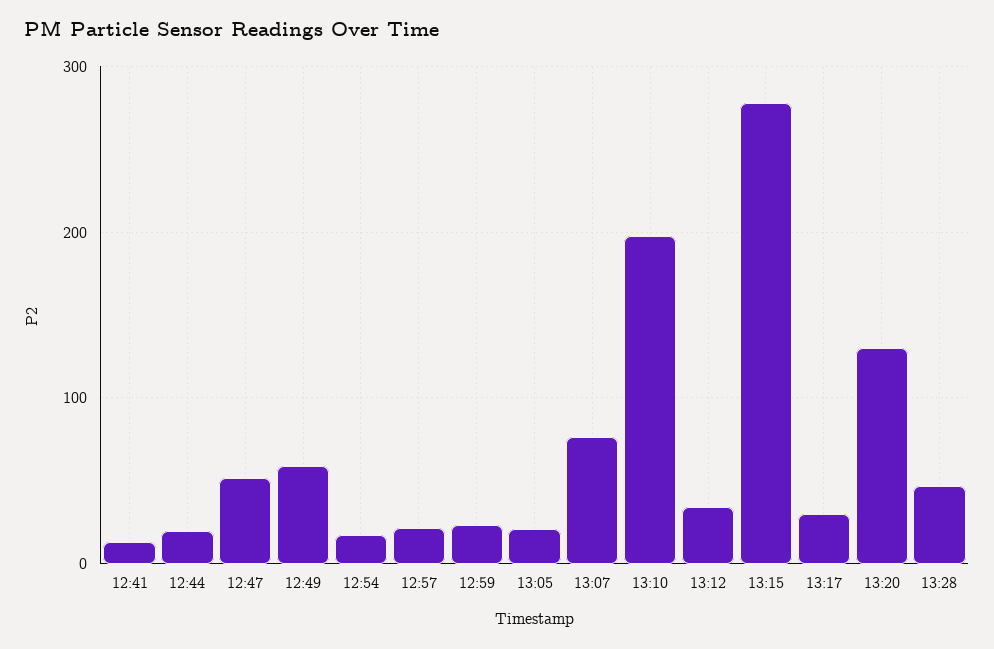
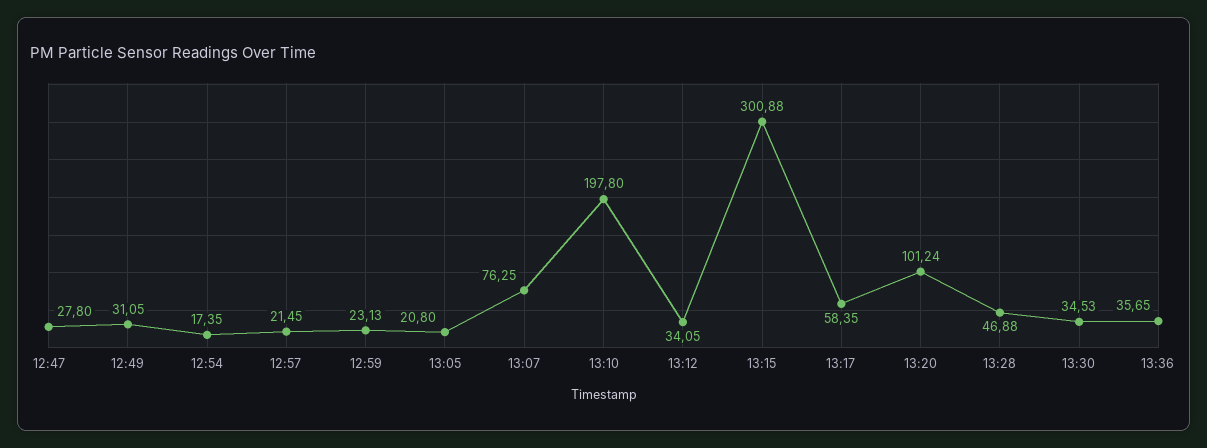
12:41: 10 -> none
12:44: 20 -> none
12:47: 50 -> 27.8
12:49: 60 -> 31.05
13:15: 280 -> 300.88
13:17: 30 -> 58.35
13:20: 130 -> 101.24
13:30: none -> 34.53
13:36: none -> 35.65

